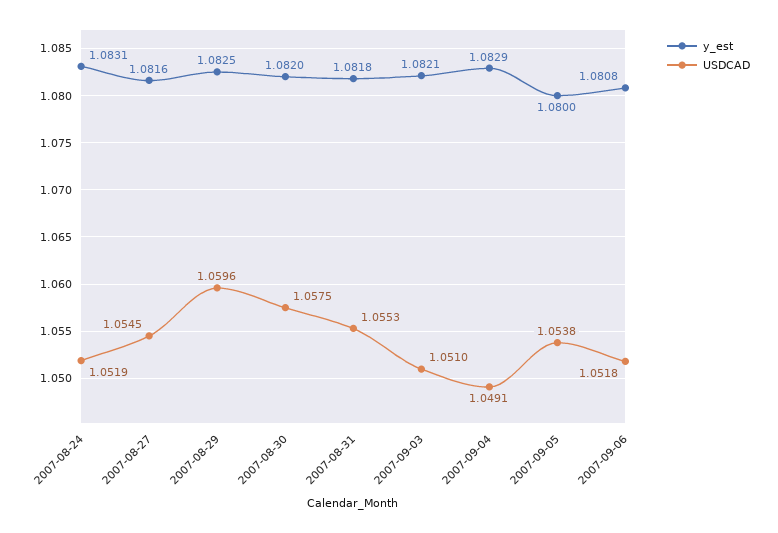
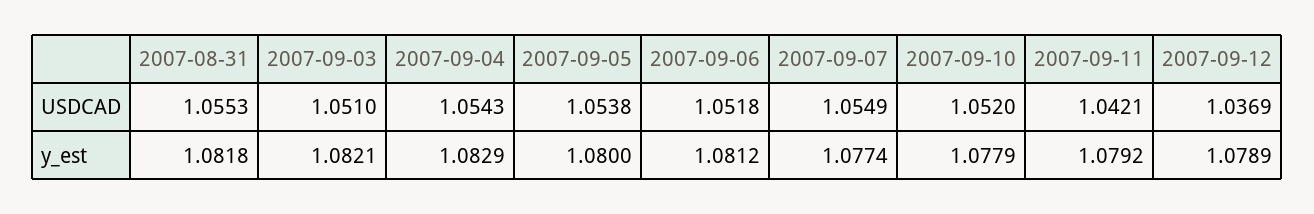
y_est, 2007-08-24: 1.0831 -> none
USDCAD, 2007-08-24: 1.0519 -> none
y_est, 2007-08-27: 1.0816 -> none
USDCAD, 2007-08-27: 1.0545 -> none
y_est, 2007-08-29: 1.0825 -> none
USDCAD, 2007-08-29: 1.0596 -> none
y_est, 2007-08-30: 1.082 -> none
USDCAD, 2007-08-30: 1.0575 -> none
USDCAD, 2007-09-04: 1.0491 -> 1.0543
y_est, 2007-09-06: 1.0808 -> 1.0812
USDCAD, 2007-09-07: none -> 1.0549
USDCAD, 2007-09-10: none -> 1.052
USDCAD, 2007-09-11: none -> 1.0421
USDCAD, 2007-09-12: none -> 1.0369
y_est, 2007-09-07: none -> 1.0774
y_est, 2007-09-10: none -> 1.0779
y_est, 2007-09-11: none -> 1.0792
y_est, 2007-09-12: none -> 1.0789

